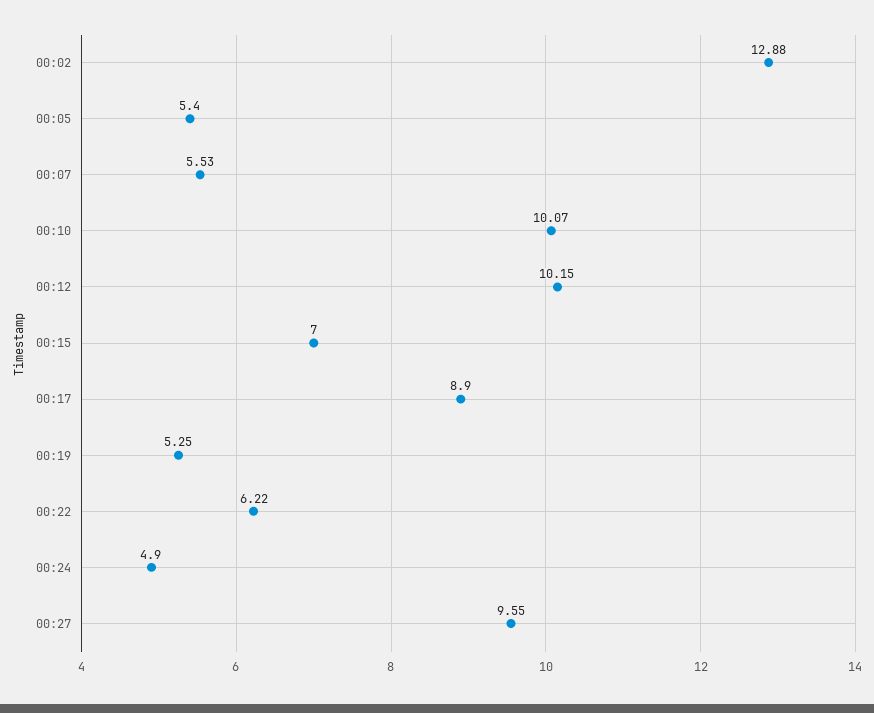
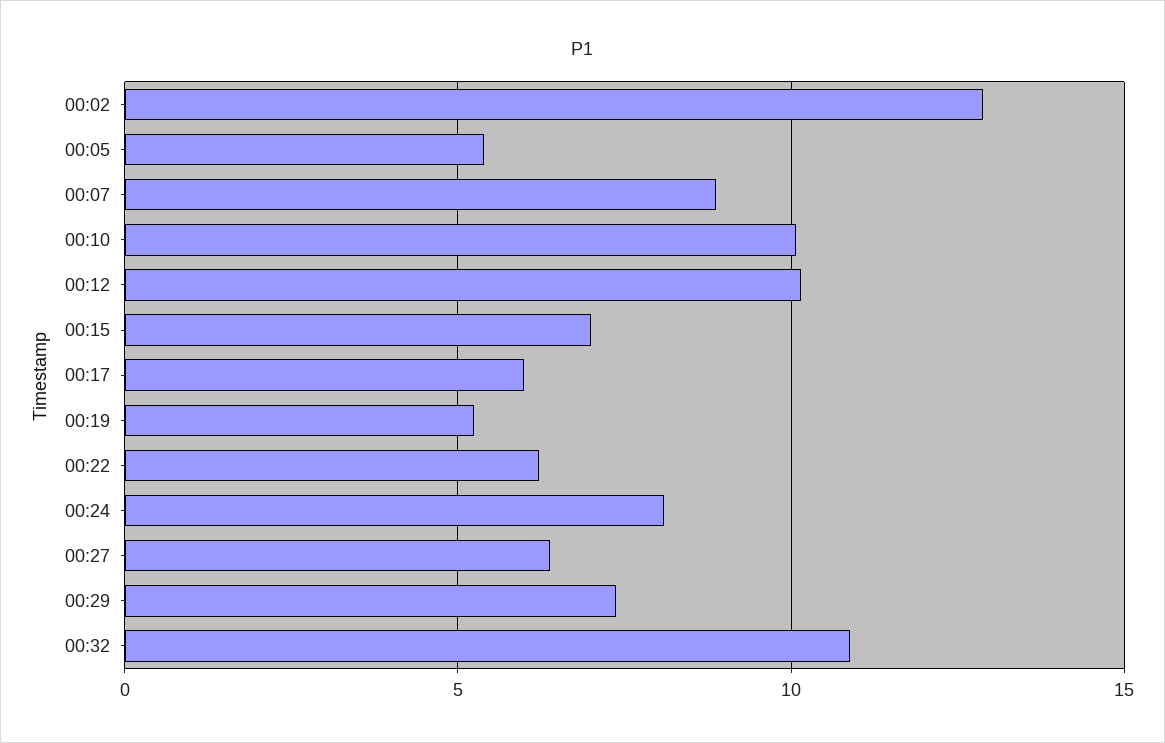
00:07: 5.53 -> 9
00:17: 8.9 -> 6
00:24: 4.9 -> 8
00:27: 9.55 -> 6.5
00:29: none -> 7.5
00:32: none -> 11

